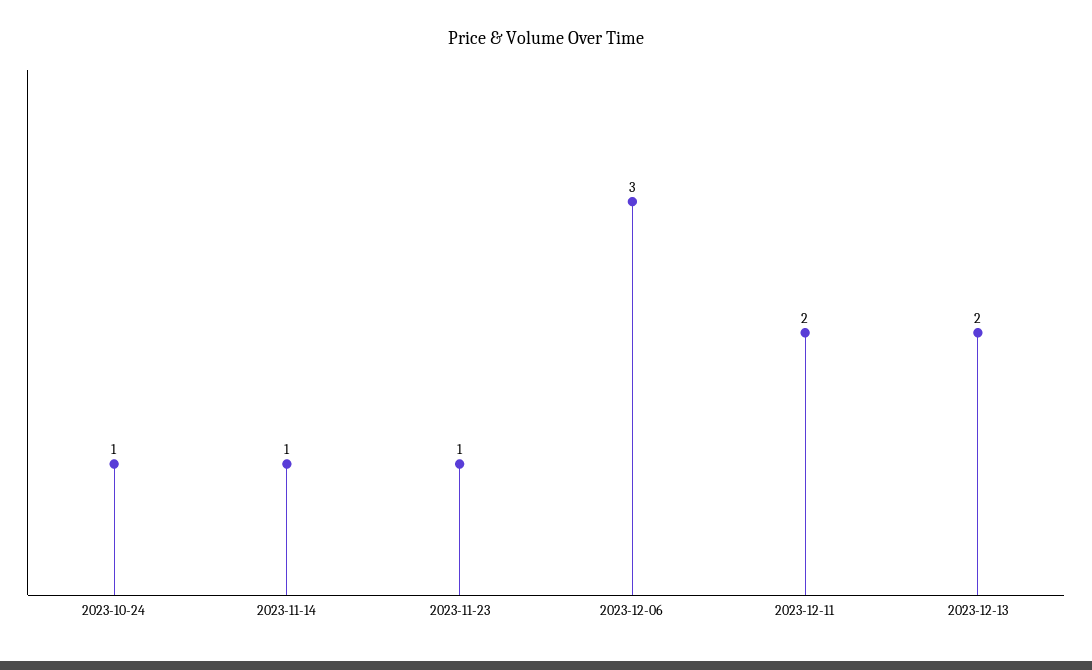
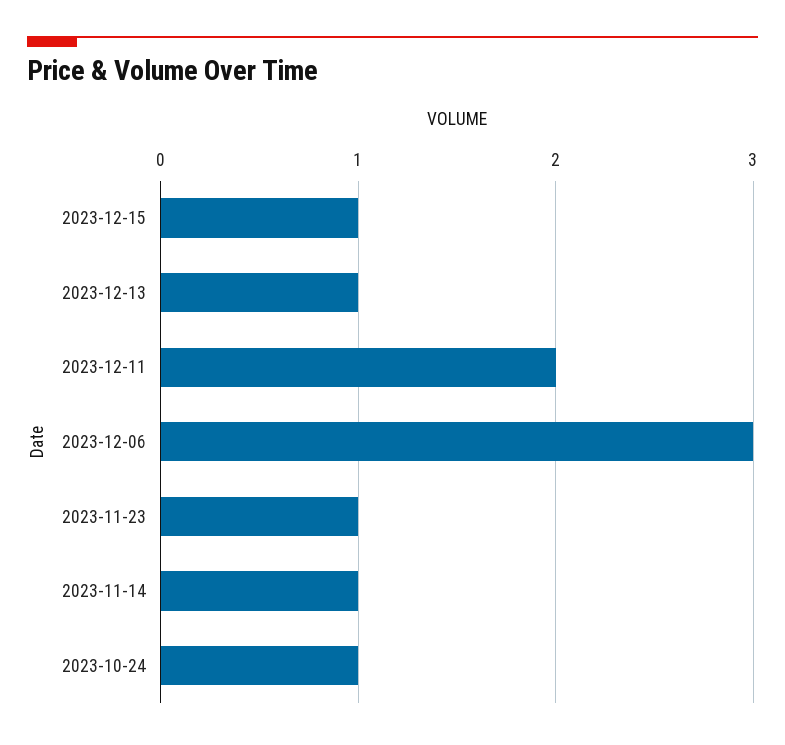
2023-12-13: 2 -> 1
2023-12-15: none -> 1

